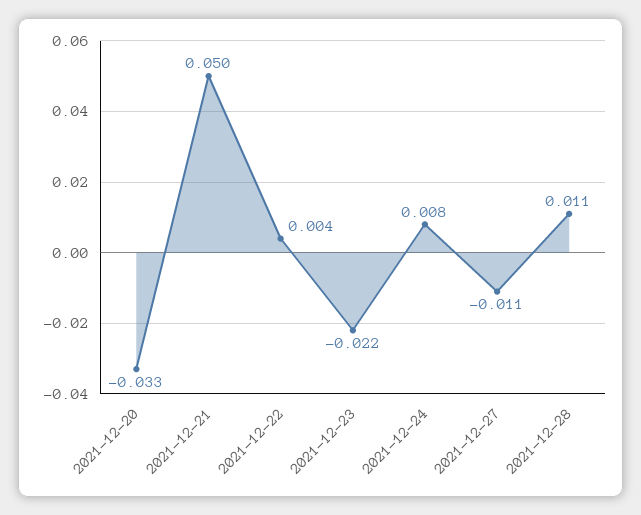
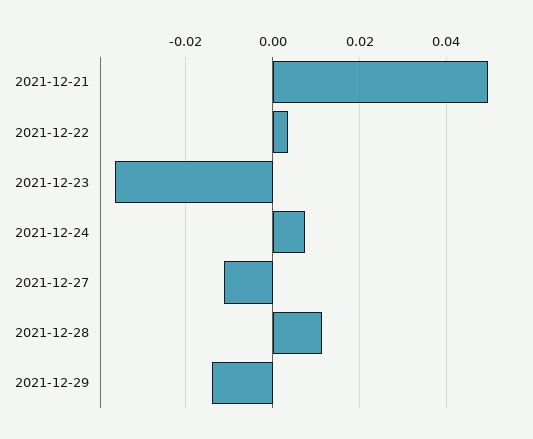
2021-12-20: -0.033 -> none
2021-12-23: -0.022 -> -0.036
2021-12-29: none -> -0.014

